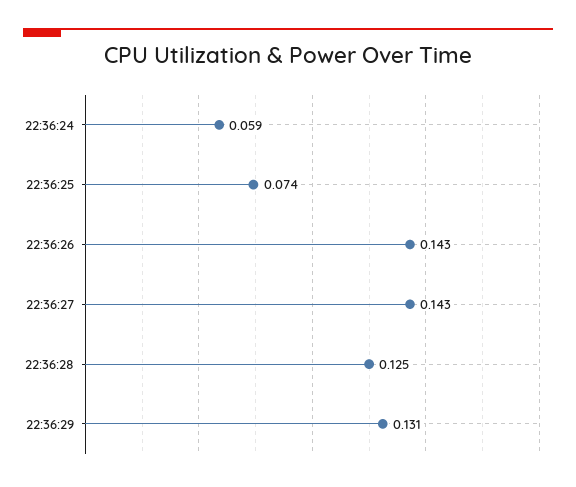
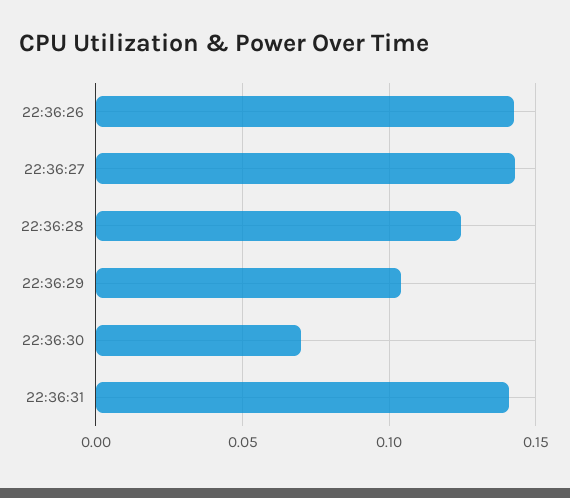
22:36:24: 0.059 -> none
22:36:25: 0.074 -> none
22:36:29: 0.131 -> 0.105
22:36:30: none -> 0.07
22:36:31: none -> 0.14

